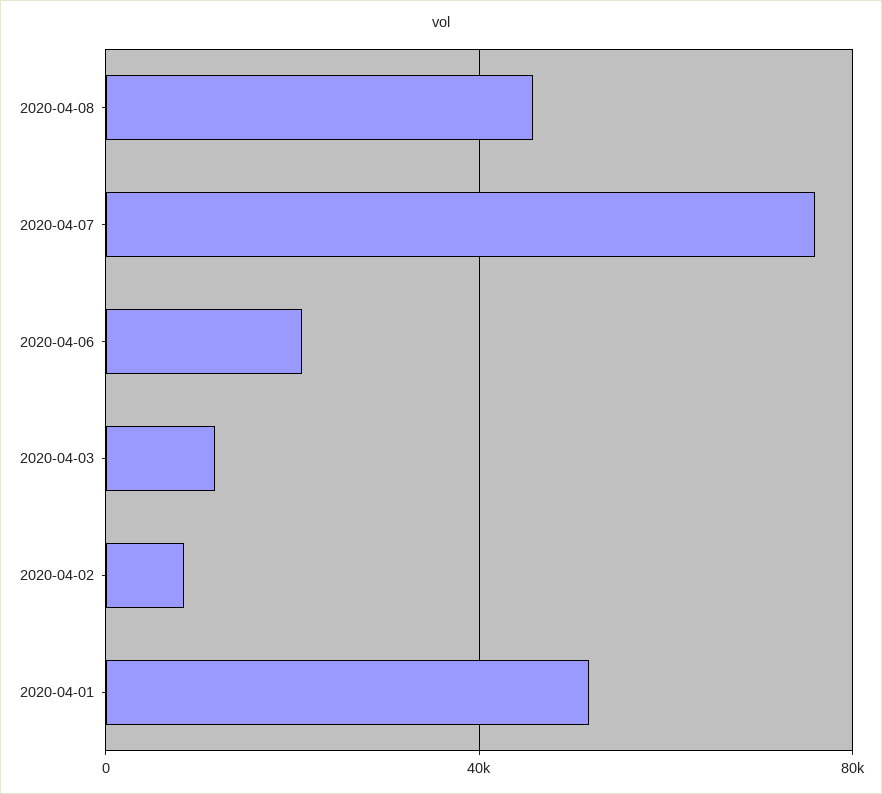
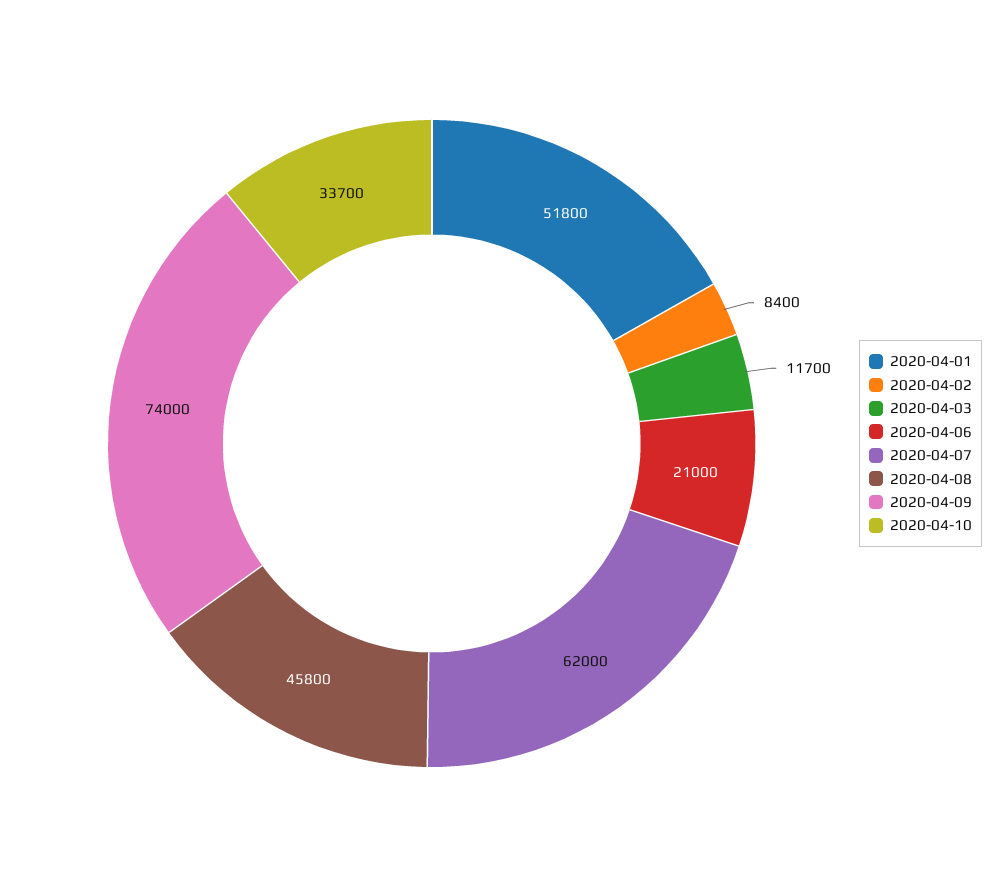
2020-04-07: 75000 -> 62000
2020-04-09: none -> 74000
2020-04-10: none -> 33700

